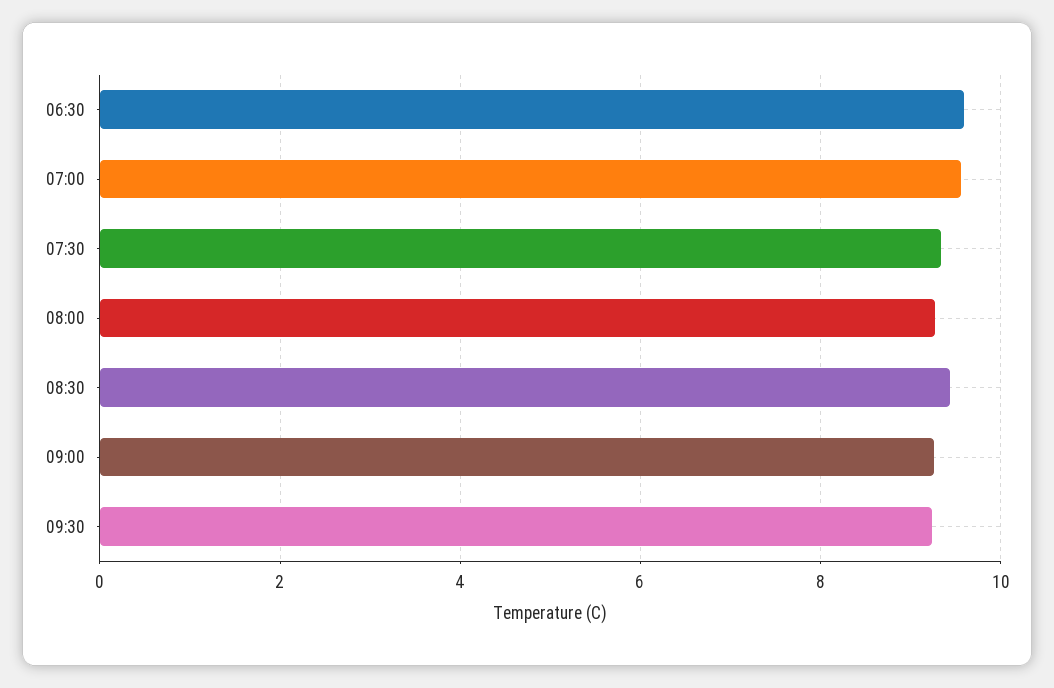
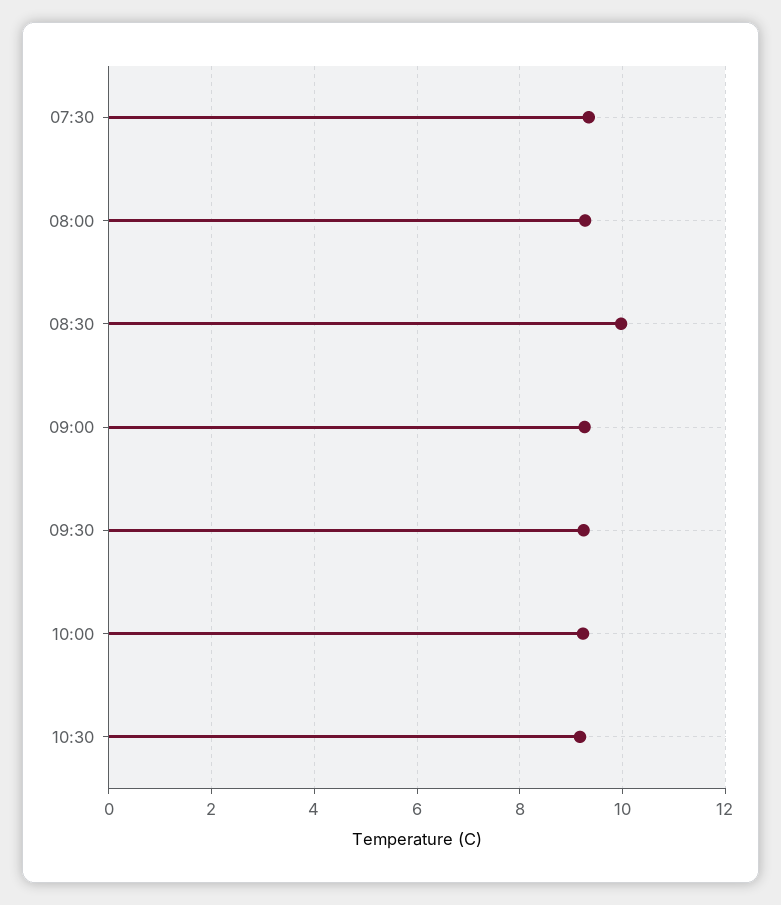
06:30: 9.6 -> none
07:00: 9.6 -> none
08:30: 9.4 -> 10
10:00: none -> 9.2
10:30: none -> 9.2

